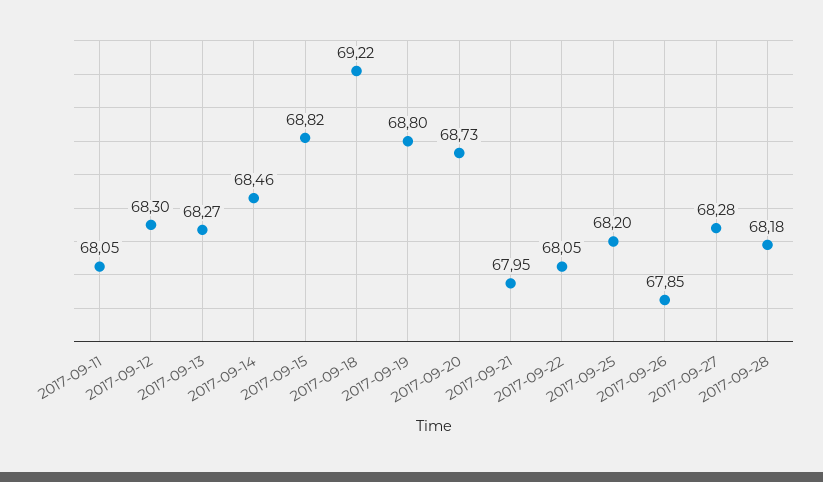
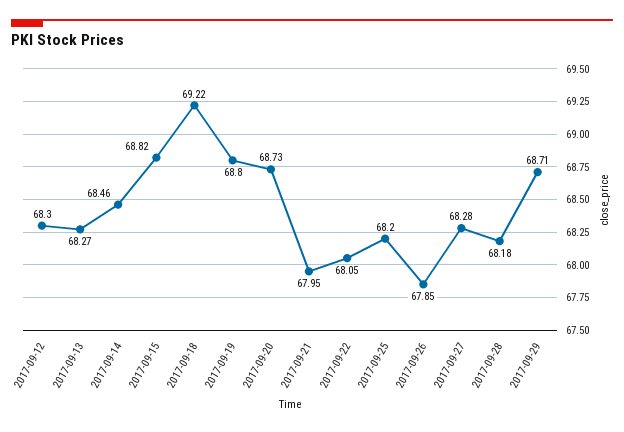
2017-09-11: 68.05 -> none
2017-09-29: none -> 68.71

